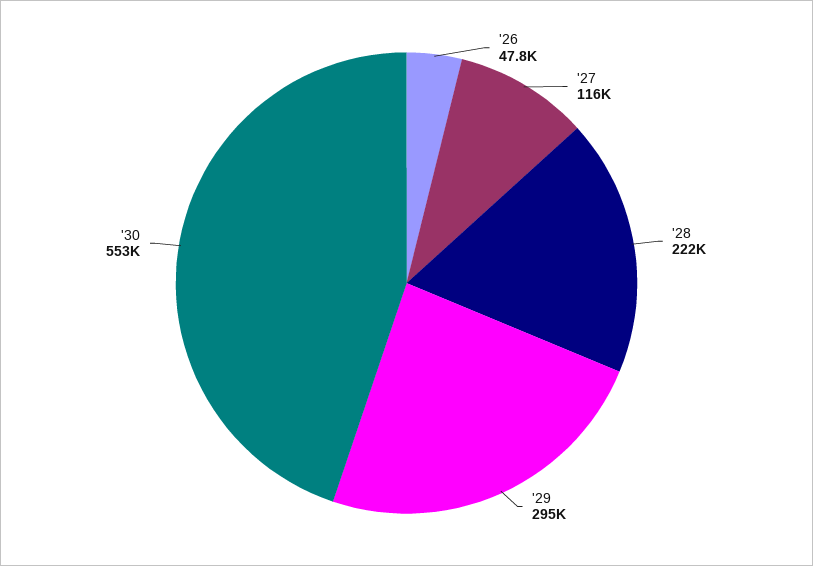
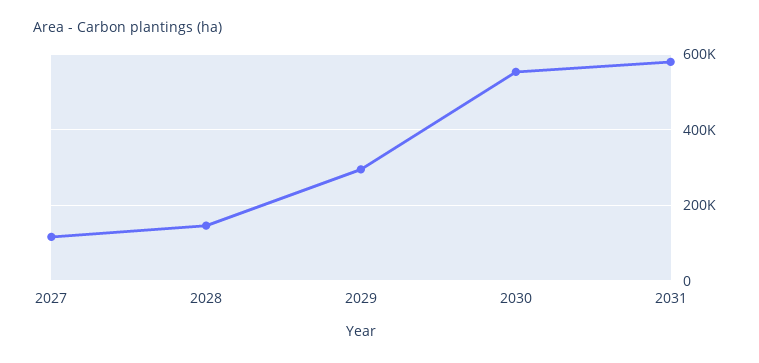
'26: 47800 -> none
'28: 222000 -> 140000
2031: none -> 580000

